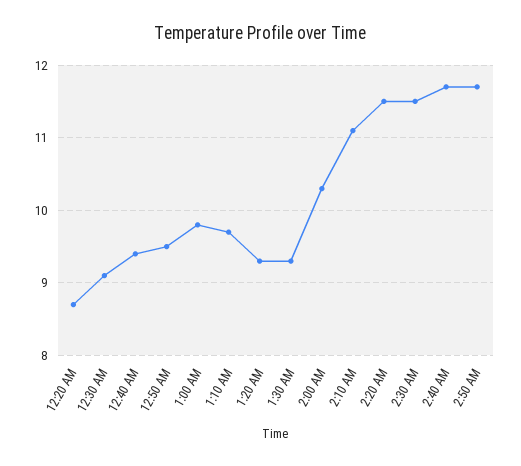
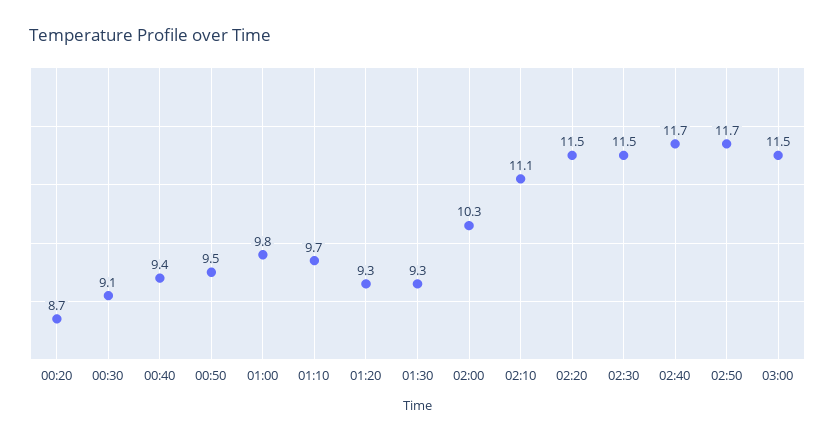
03:00: none -> 11.5

